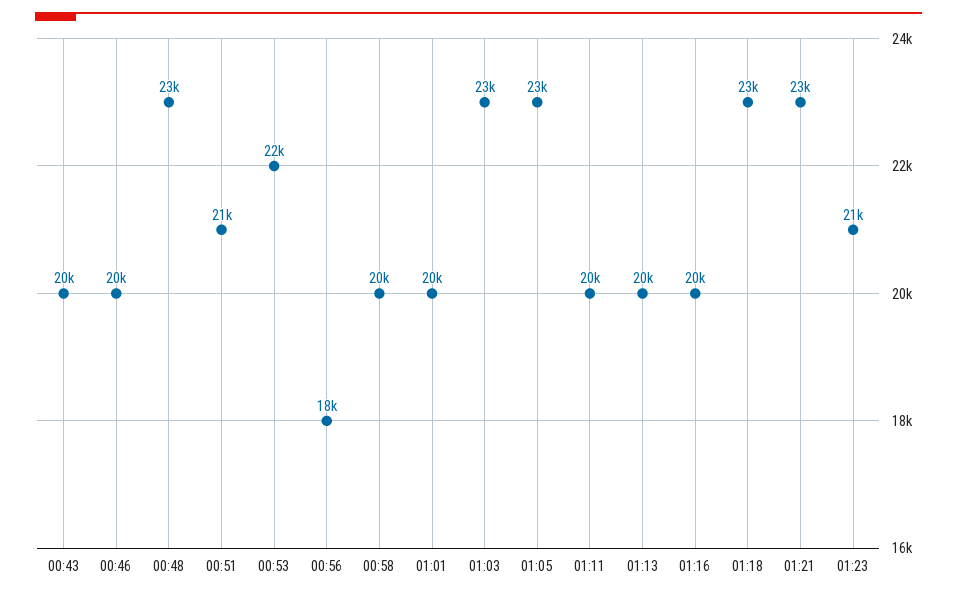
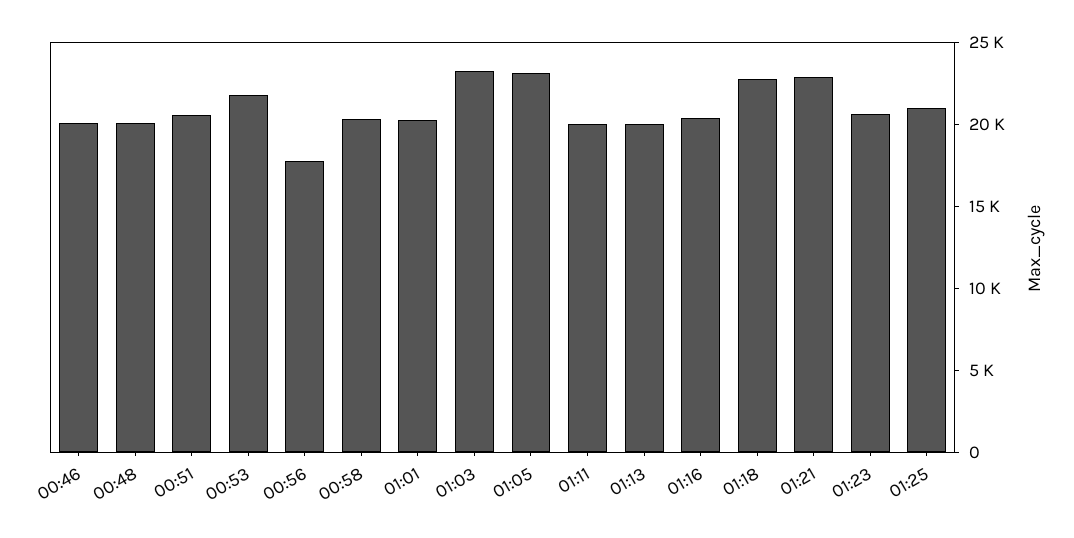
00:43: 20000 -> none
00:48: 23000 -> 20000
01:25: none -> 21000

